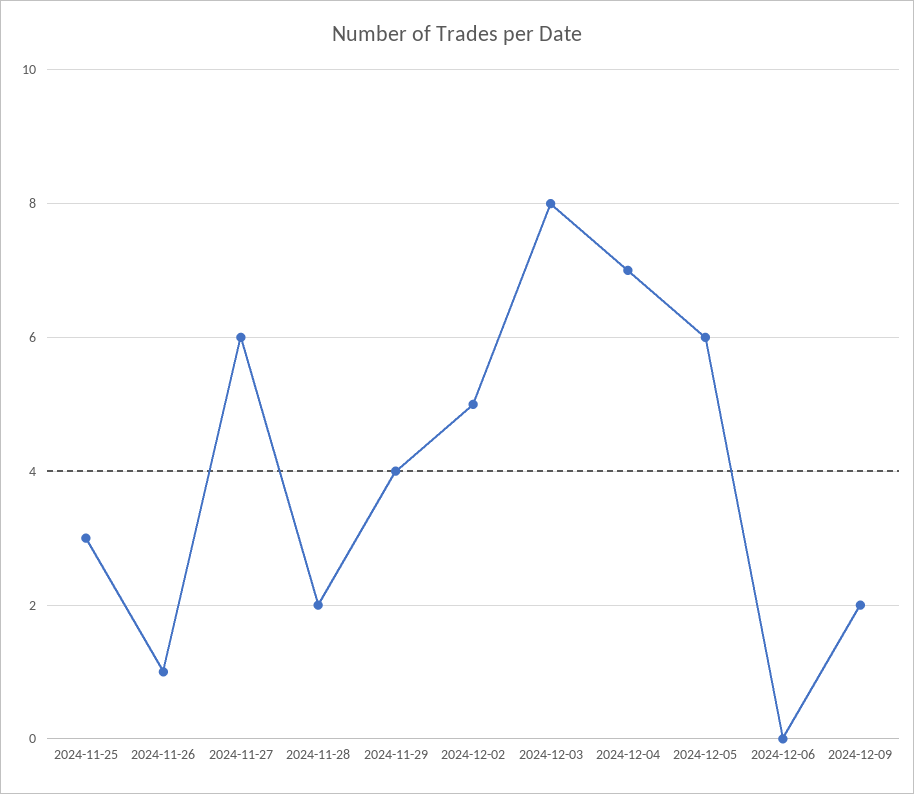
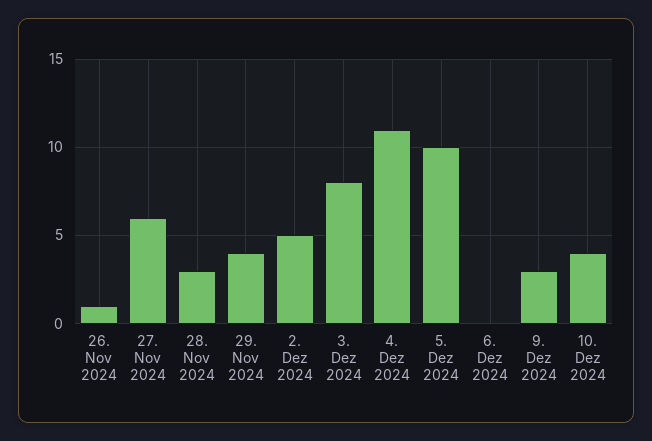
2024-11-25: 3 -> none
2024-11-28: 2 -> 3
2024-12-04: 7 -> 11
2024-12-05: 6 -> 10
2024-12-09: 2 -> 3
10. Dez 2024: none -> 4

